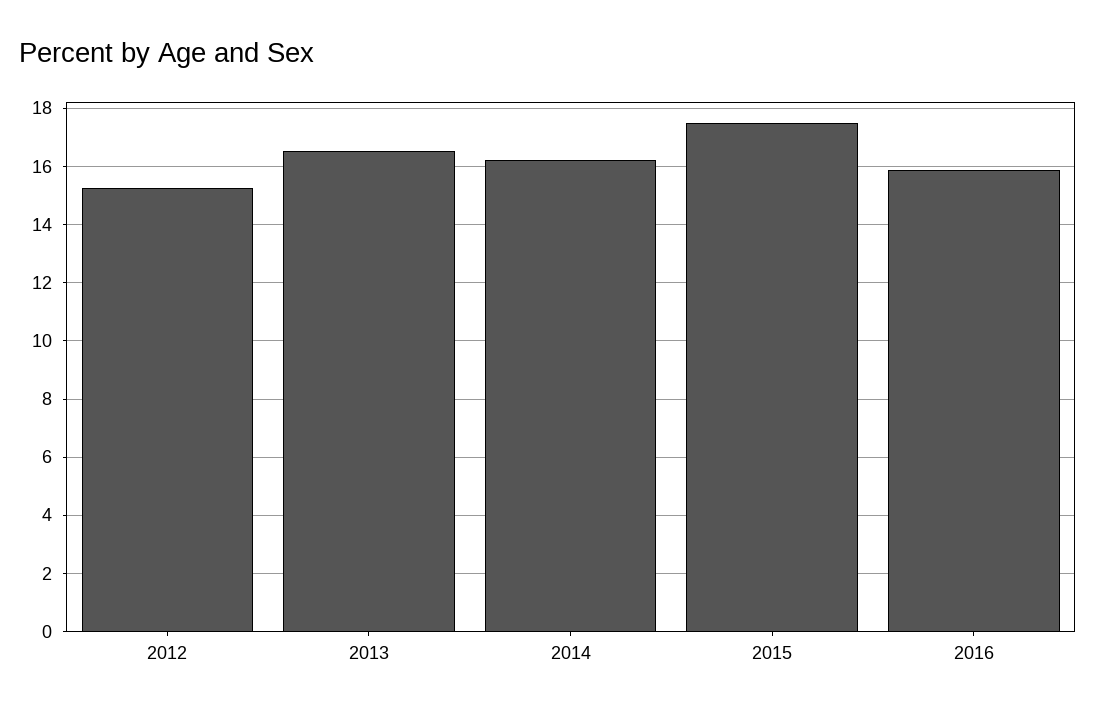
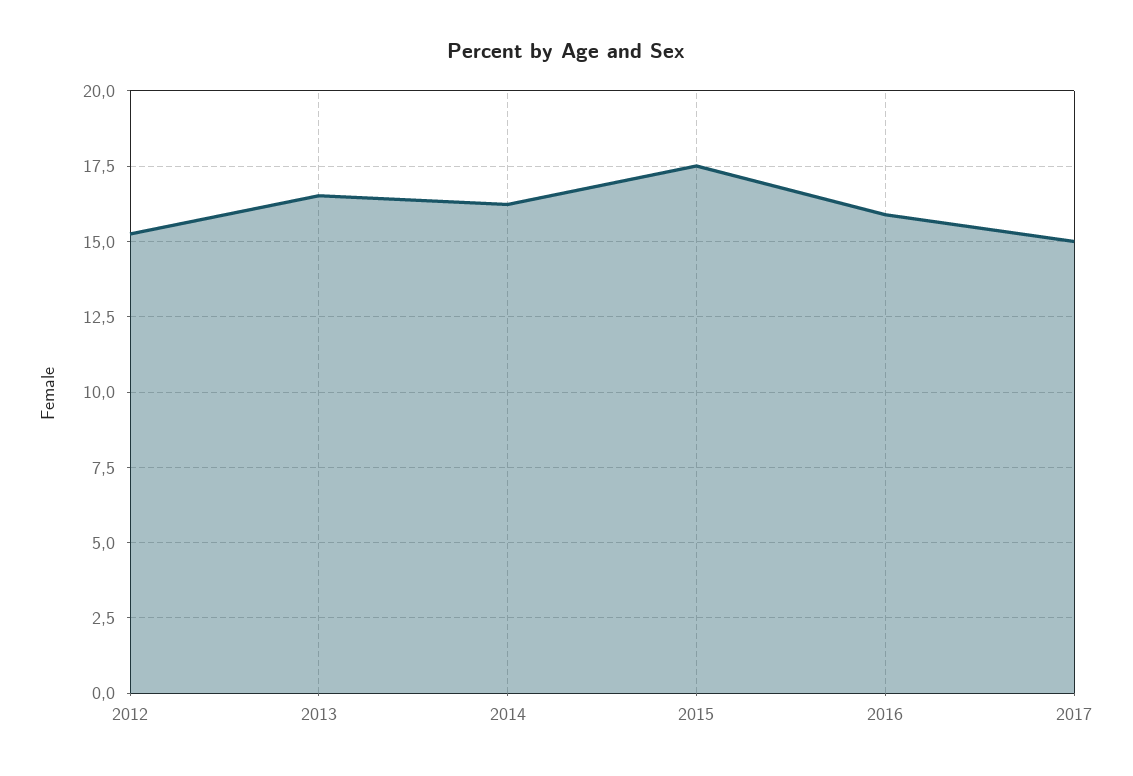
2017: none -> 15

